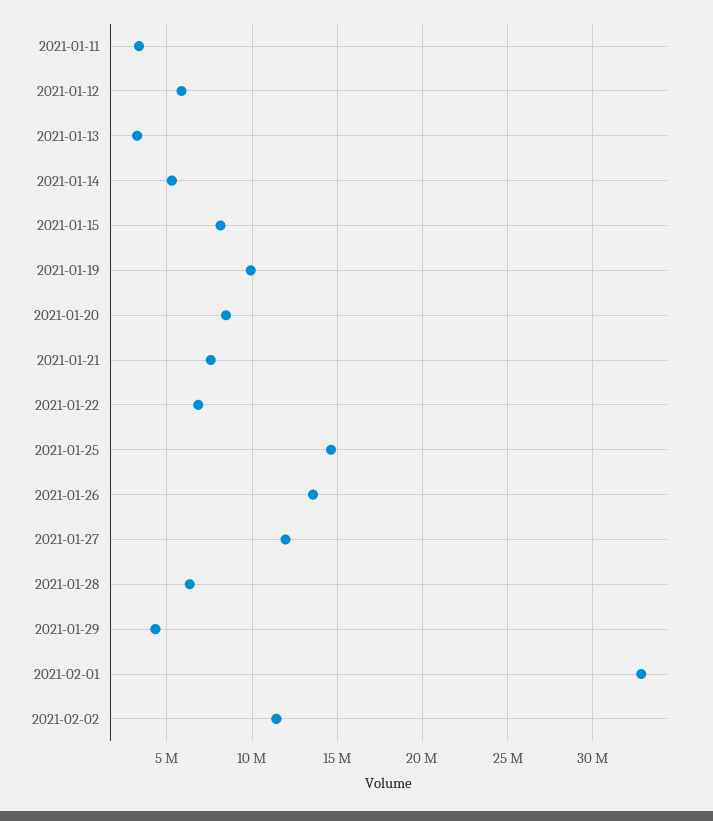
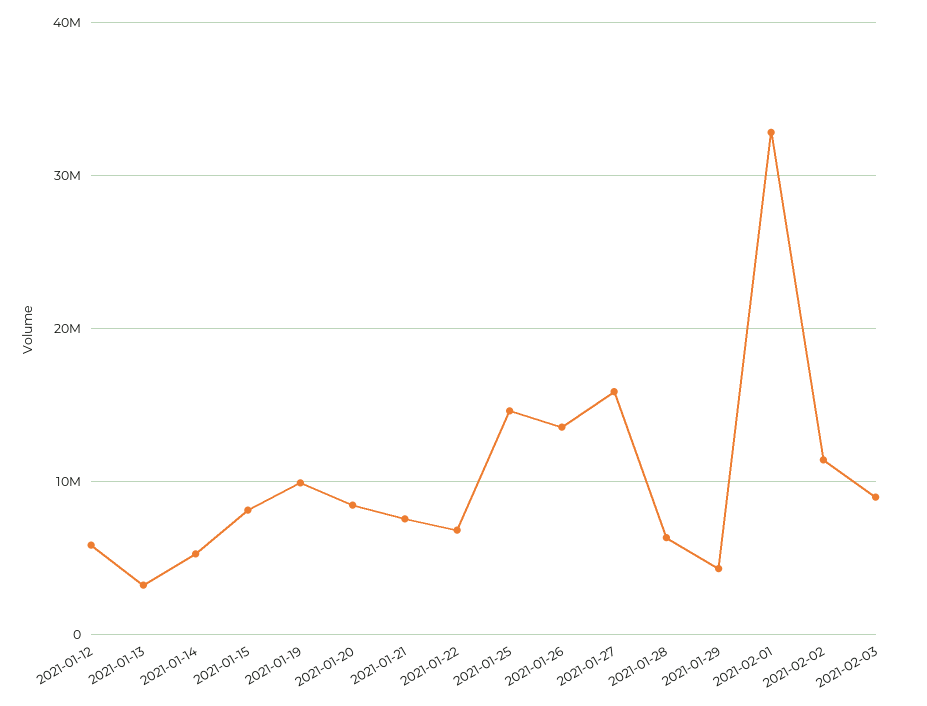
2021-01-11: 3500000 -> none
2021-01-27: 12000000 -> 16000000
2021-02-03: none -> 9000000

